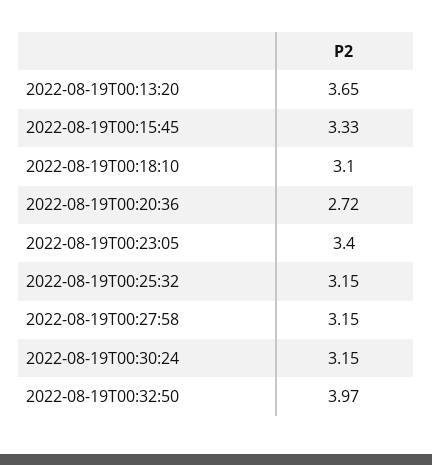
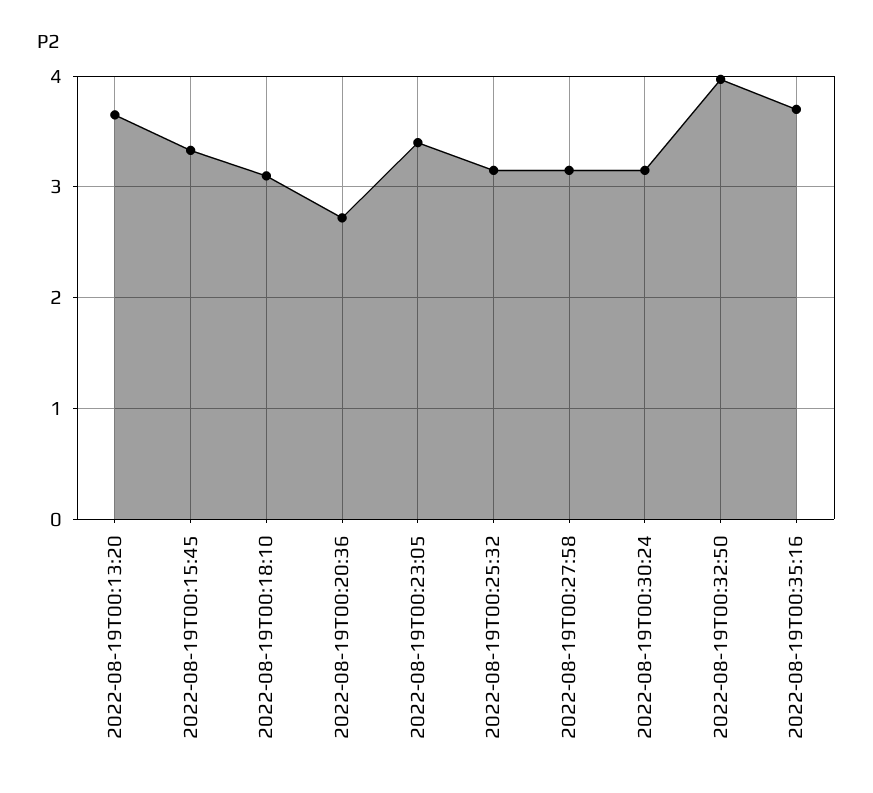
2022-08-19T00:35:16: none -> 3.7

